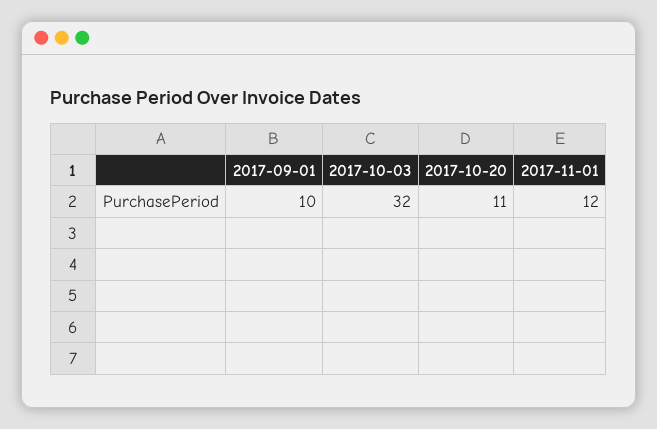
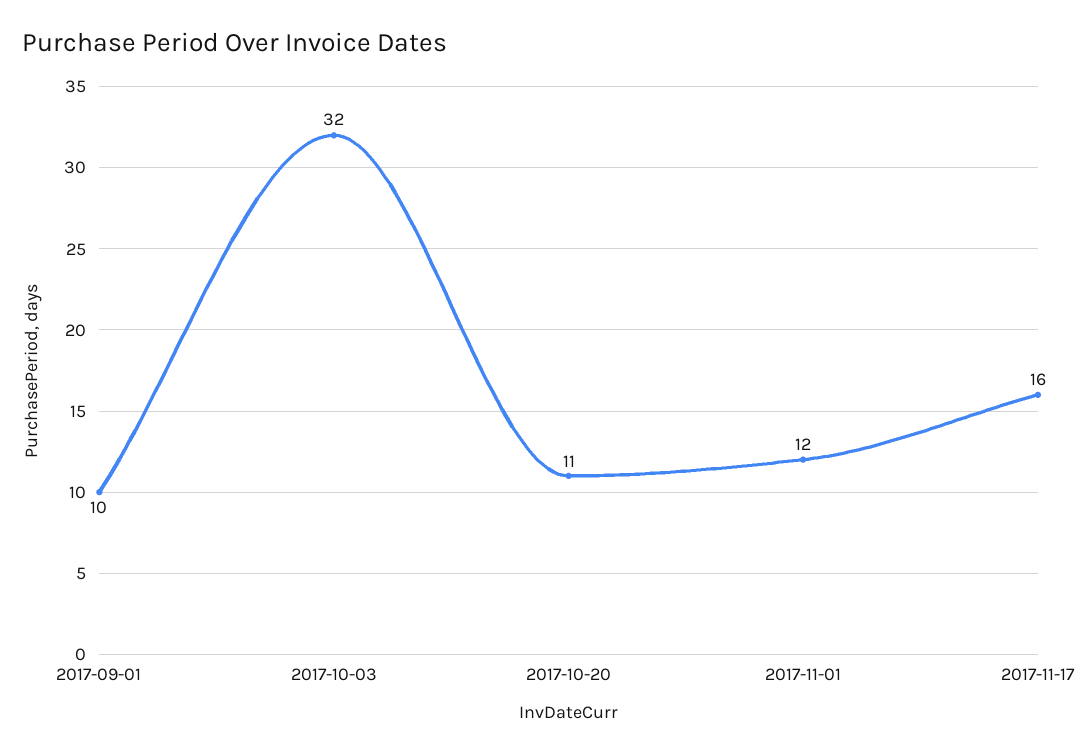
2017-11-17: none -> 16

